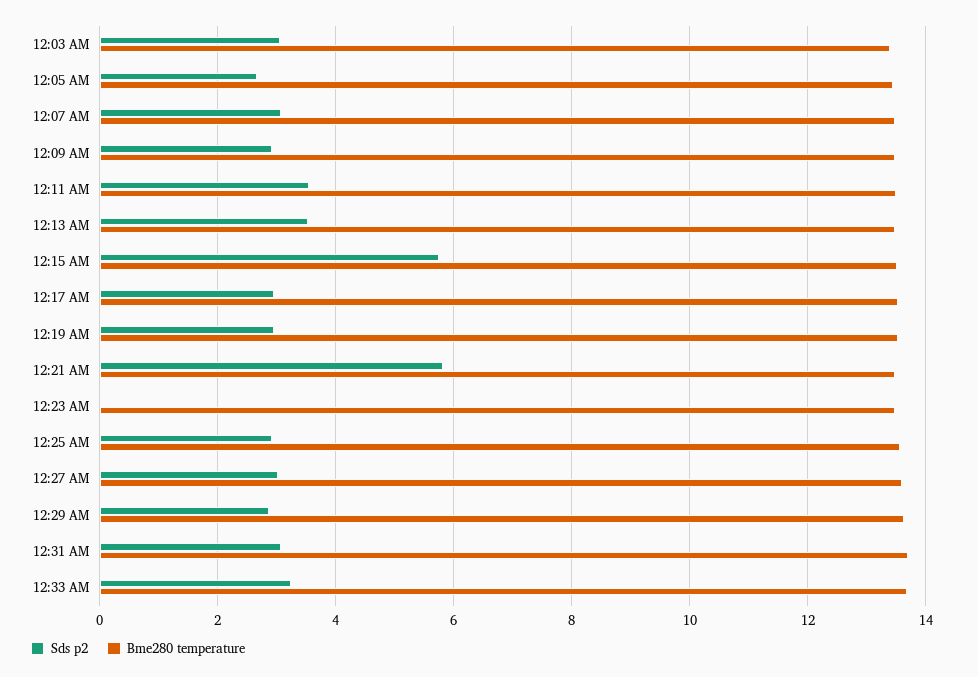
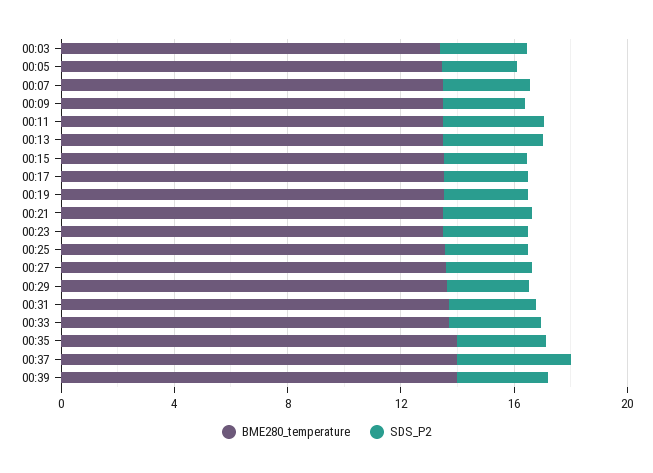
Sds p2, 12:15 AM: 5.8 -> 3
Sds p2, 12:21 AM: 5.8 -> 3
Sds p2, 12:23 AM: 0 -> 3
Bme280 temperature, 00:35: none -> 14
Sds p2, 00:35: none -> 3
Bme280 temperature, 00:37: none -> 14
Sds p2, 00:37: none -> 4
Bme280 temperature, 00:39: none -> 14
Sds p2, 00:39: none -> 3

